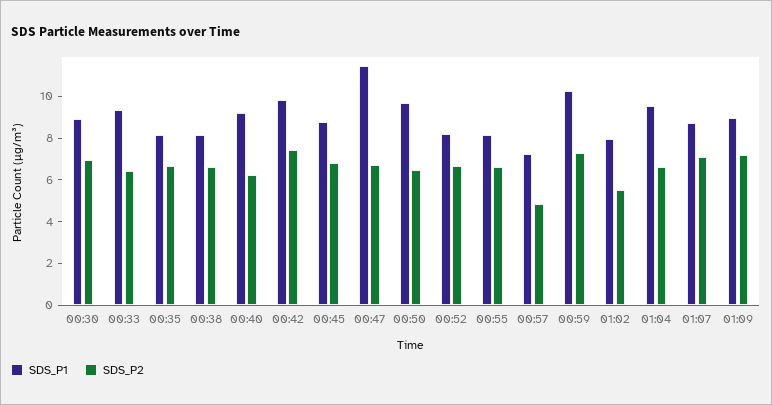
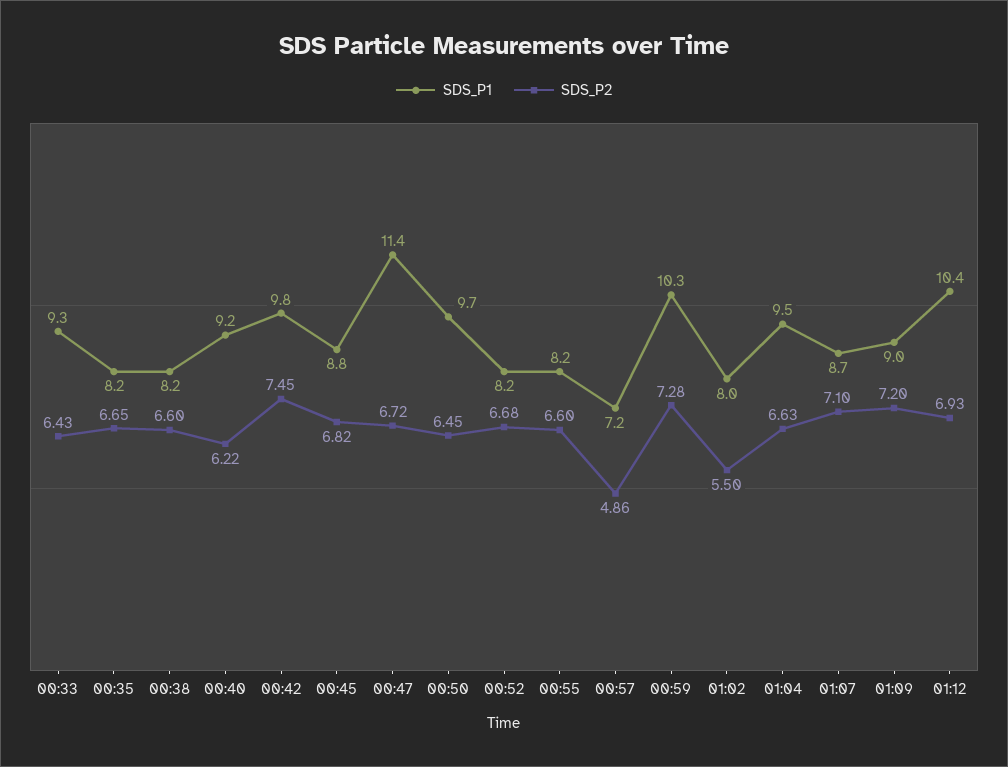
SDS_P1, 00:30: 9 -> none
SDS_P2, 00:30: 7 -> none
SDS_P1, 01:12: none -> 10.4
SDS_P2, 01:12: none -> 6.93

